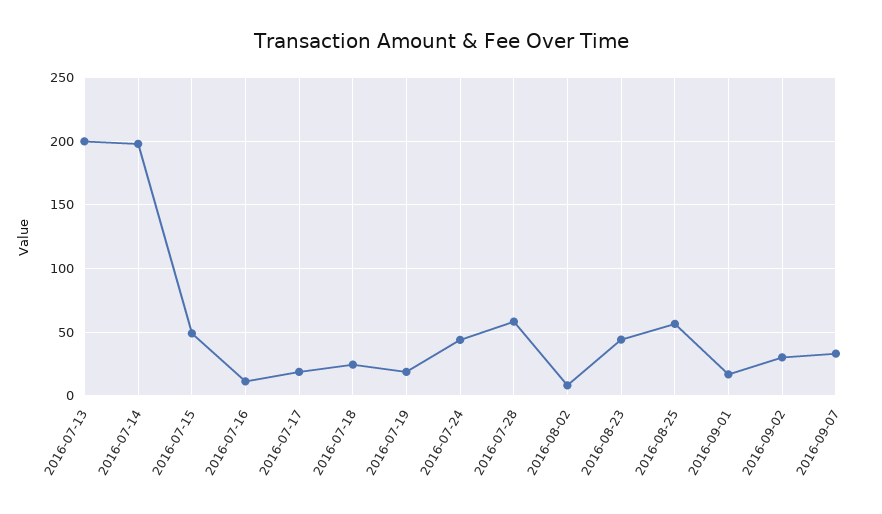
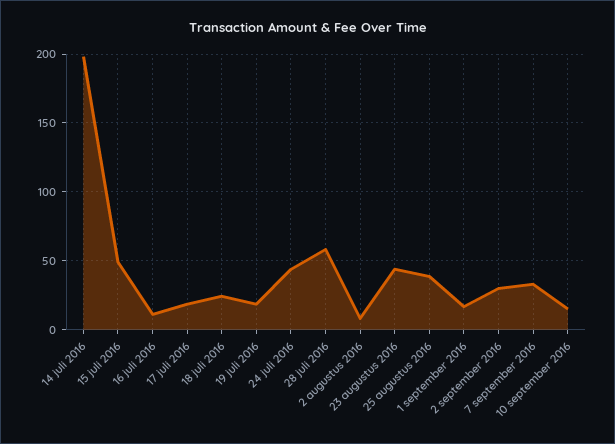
2016-07-13: 200 -> none
2016-08-25: 55 -> 40
10 september 2016: none -> 15

